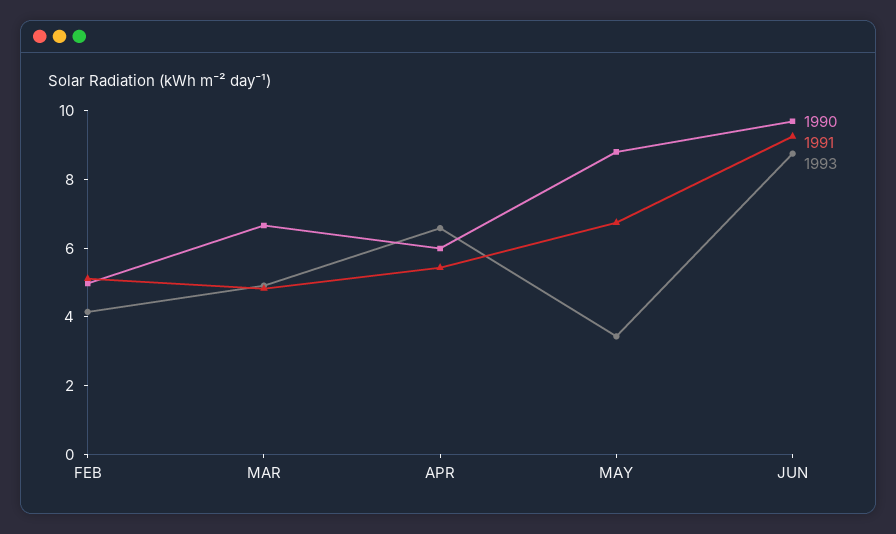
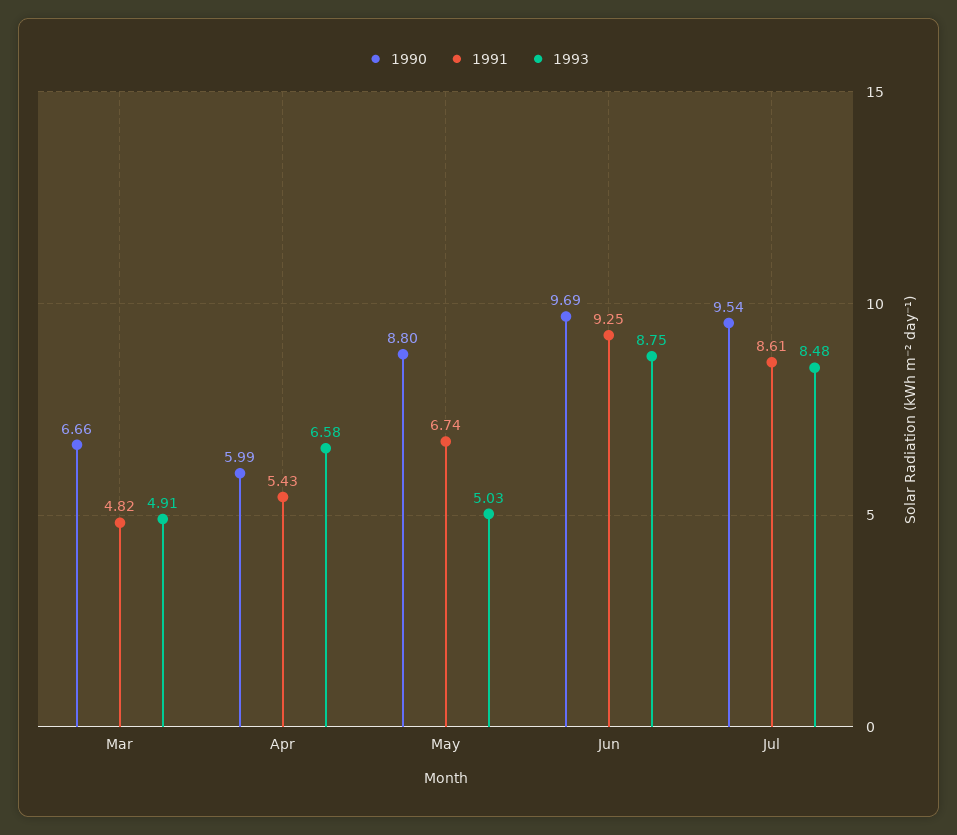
1990, FEB: 5 -> none
1991, FEB: 5 -> none
1993, FEB: 4 -> none
1993, MAY: 3.5 -> 5.03
1990, Jul: none -> 9.54
1991, Jul: none -> 8.61
1993, Jul: none -> 8.48

